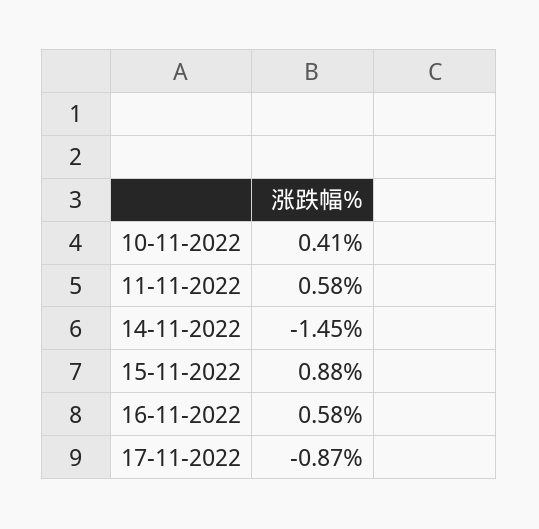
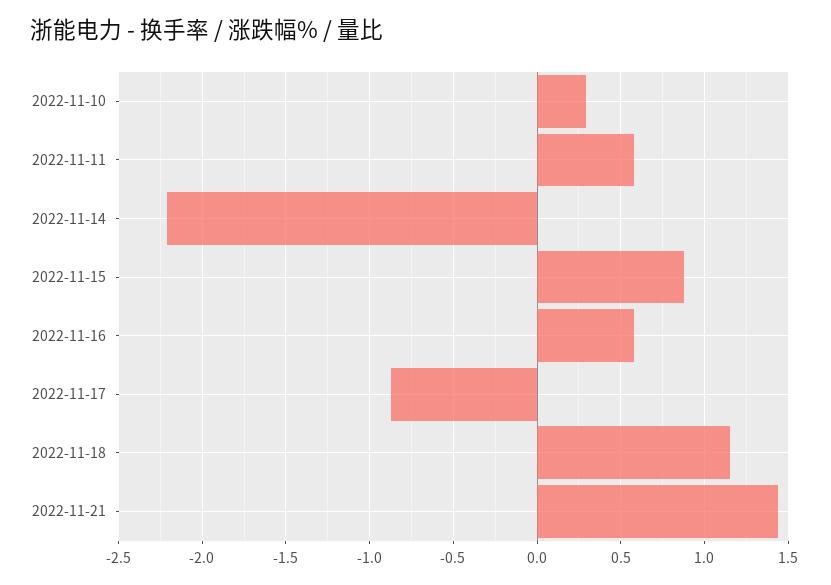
10-11-2022: 0.41 -> 0.3
14-11-2022: -1.45 -> -2.2
2022-11-18: none -> 1.15
2022-11-21: none -> 1.45

